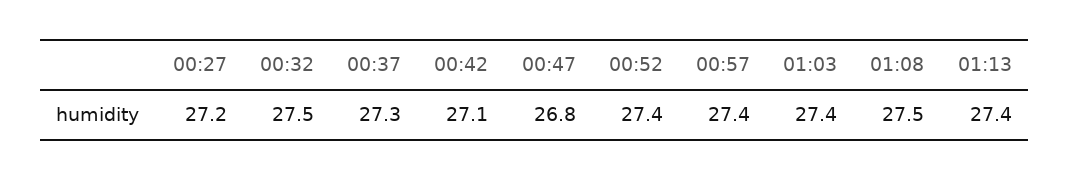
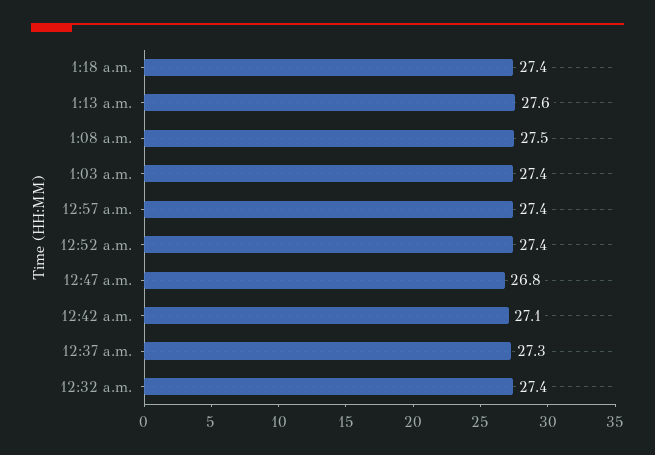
00:27: 27.2 -> none
00:32: 27.5 -> 27.4
01:13: 27.4 -> 27.6
1:18 a.m.: none -> 27.4

